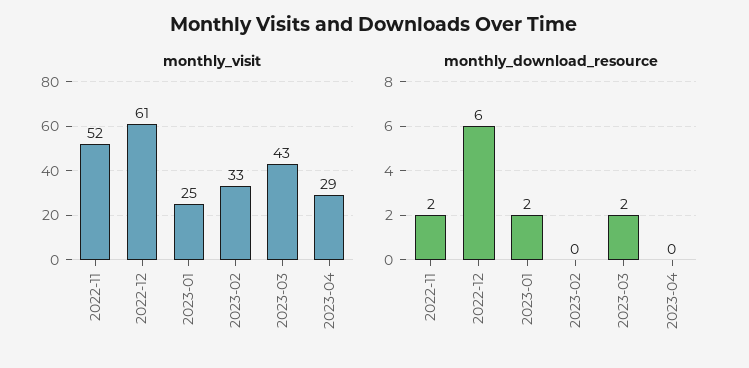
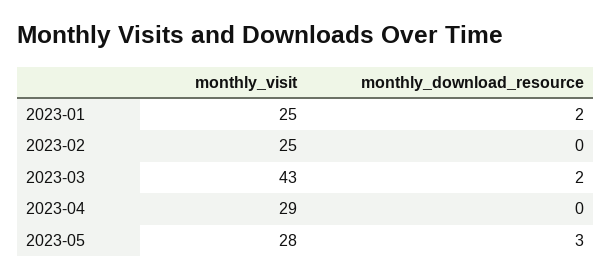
monthly_visit, 2022-11: 52 -> none
monthly_visit, 2022-12: 61 -> none
monthly_visit, 2023-02: 33 -> 25
monthly_download_resource, 2022-11: 2 -> none
monthly_download_resource, 2022-12: 6 -> none
monthly_visit, 2023-05: none -> 28
monthly_download_resource, 2023-05: none -> 3

